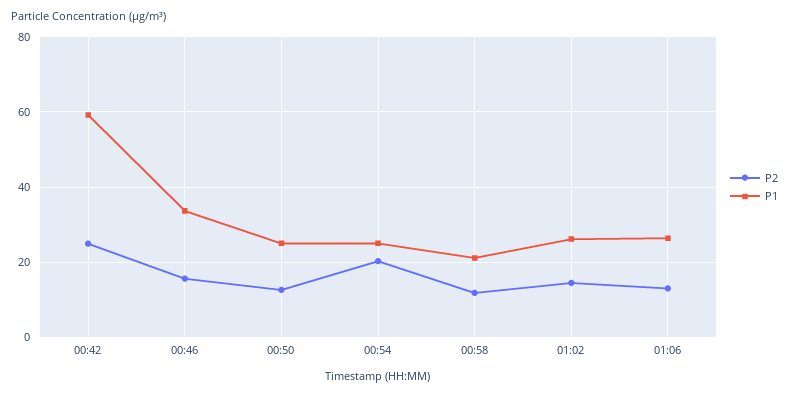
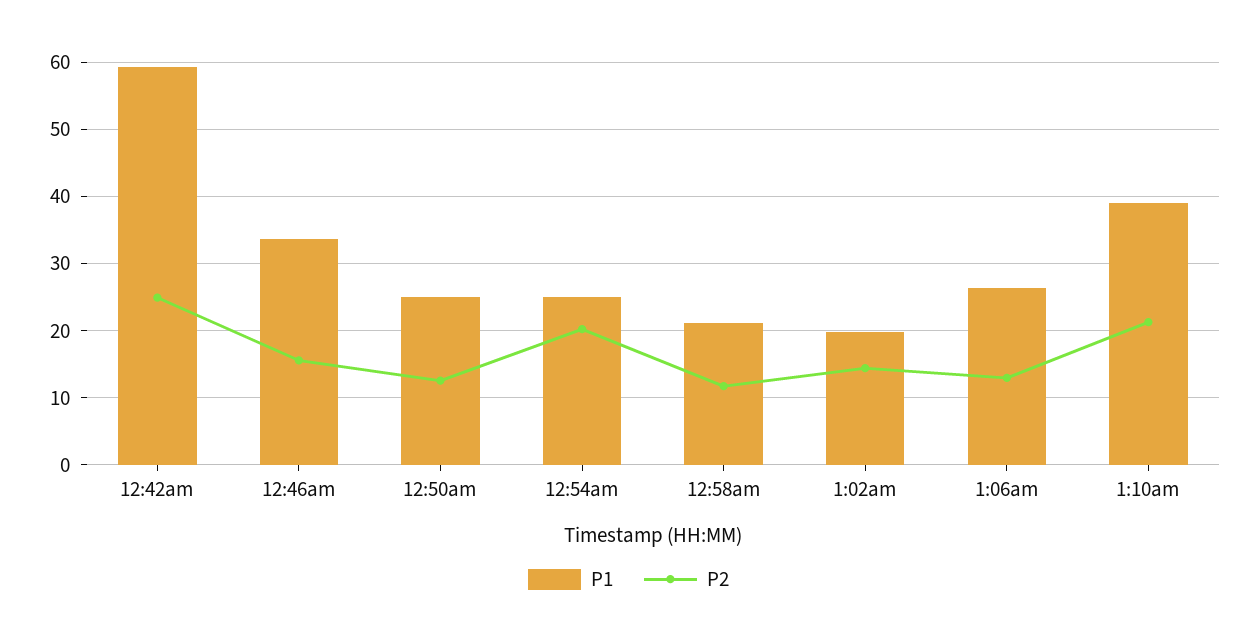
P1, 01:02: 26 -> 20
P1, 1:10am: none -> 39
P2, 1:10am: none -> 21

